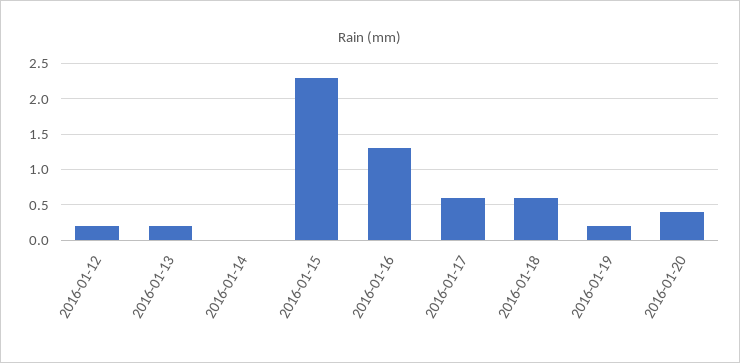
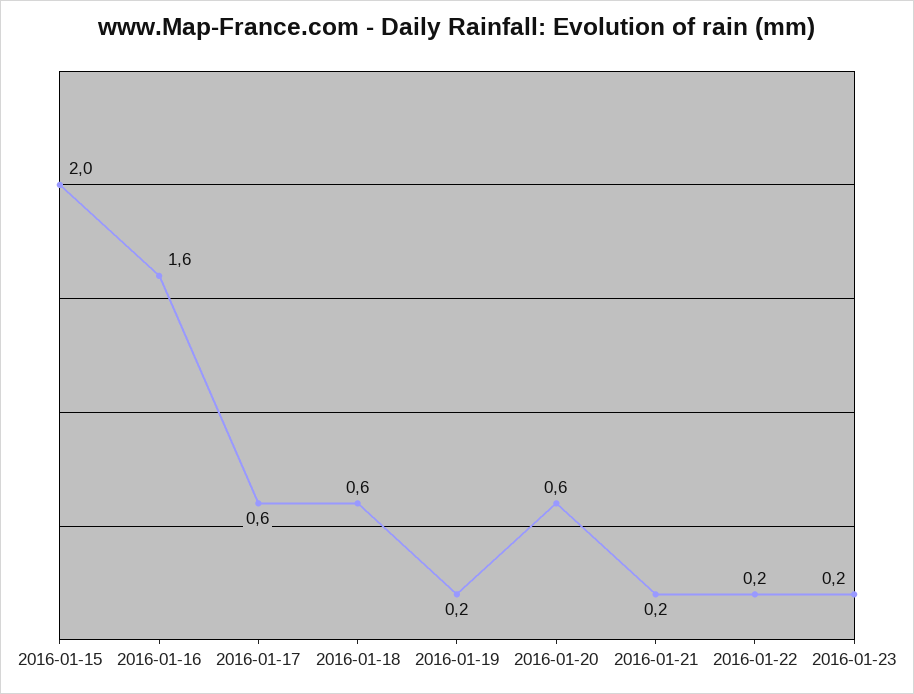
2016-01-12: 0.2 -> none
2016-01-13: 0.2 -> none
2016-01-14: 0 -> none
2016-01-15: 2.3 -> 2
2016-01-16: 1.3 -> 1.6
2016-01-20: 0.4 -> 0.6
2016-01-21: none -> 0.2
2016-01-22: none -> 0.2
2016-01-23: none -> 0.2

